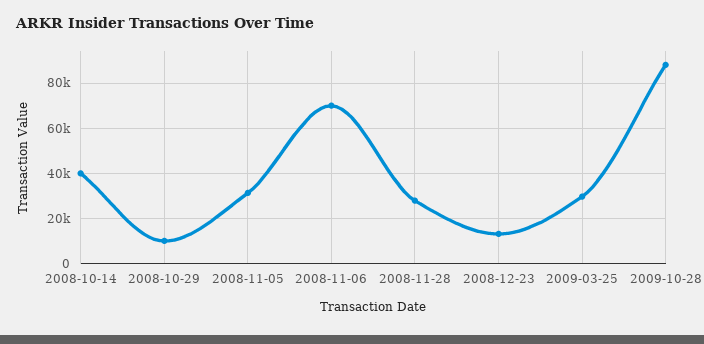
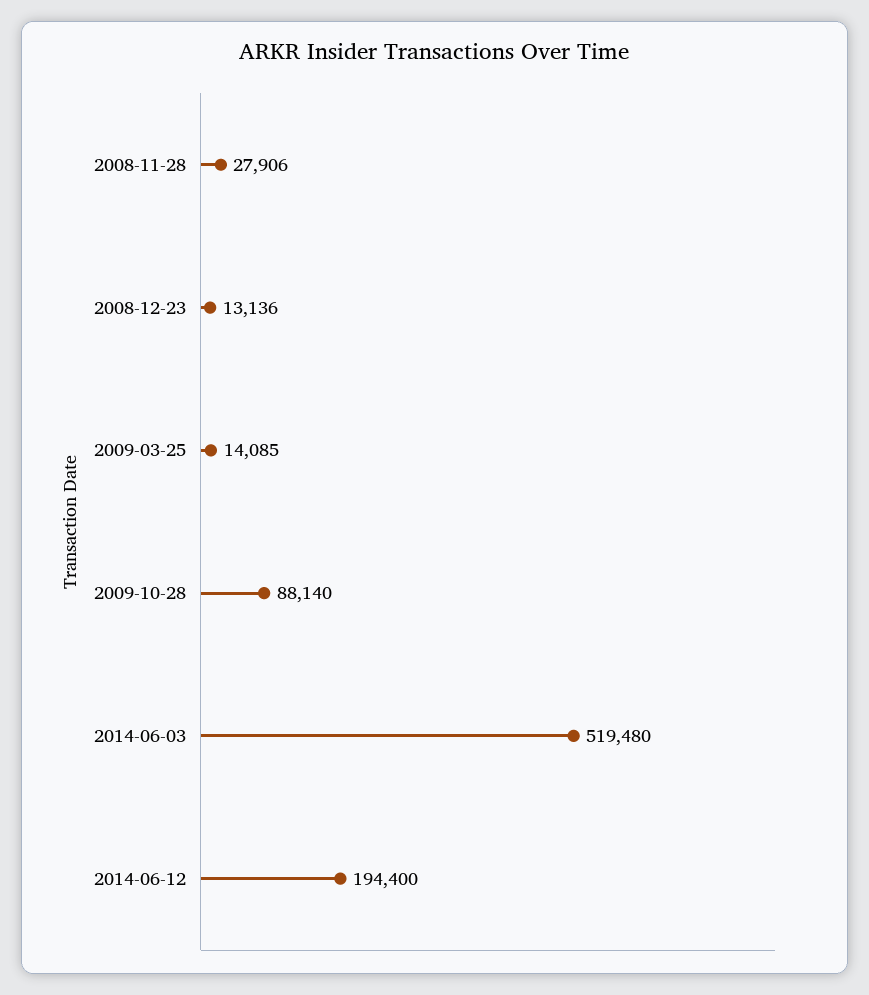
2008-10-14: 40000 -> none
2008-10-29: 10000 -> none
2008-11-05: 30000 -> none
2008-11-06: 70000 -> none
2009-03-25: 30000 -> 14085
2014-06-03: none -> 519480
2014-06-12: none -> 194400

